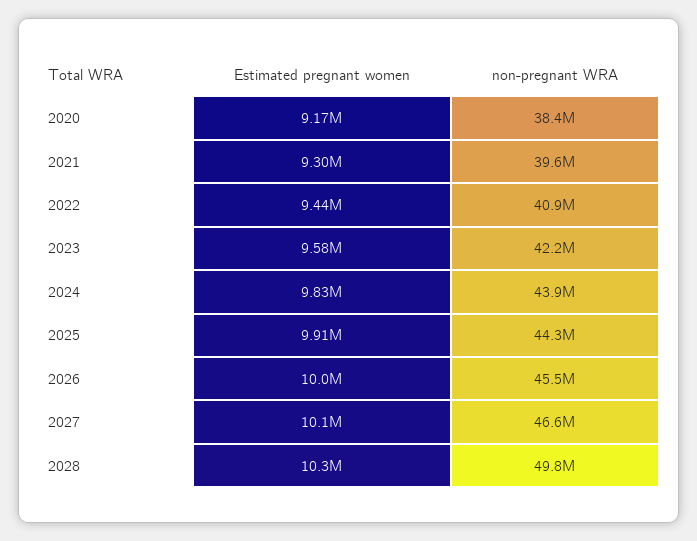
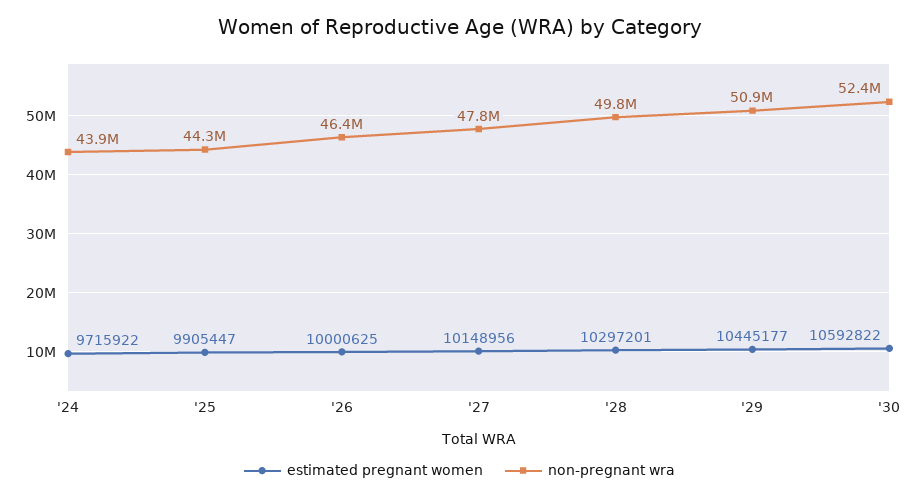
Estimated pregnant women, 2020: 9170000 -> none
non-pregnant WRA, 2020: 38400000 -> none
Estimated pregnant women, 2021: 9300000 -> none
non-pregnant WRA, 2021: 39600000 -> none
Estimated pregnant women, 2022: 9440000 -> none
non-pregnant WRA, 2022: 40900000 -> none
Estimated pregnant women, 2023: 9580000 -> none
non-pregnant WRA, 2023: 42200000 -> none
Estimated pregnant women, 2024: 9830000 -> 9715922
non-pregnant WRA, 2026: 45500000 -> 46400000
non-pregnant WRA, 2027: 46600000 -> 47800000
Estimated pregnant women, '29: none -> 10445177
non-pregnant WRA, '29: none -> 50900000
Estimated pregnant women, '30: none -> 10592822
non-pregnant WRA, '30: none -> 52400000

